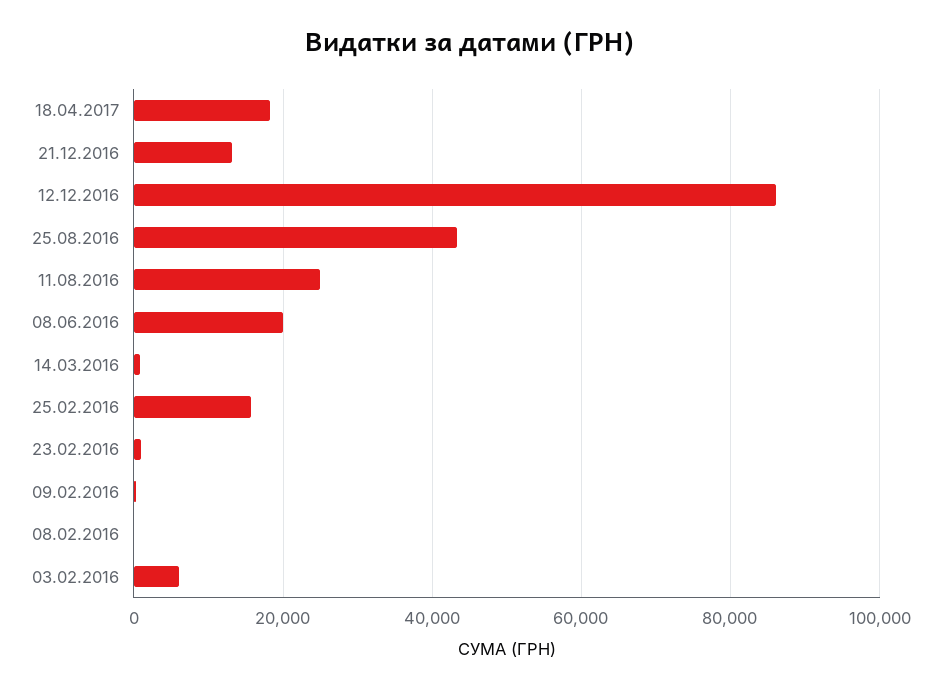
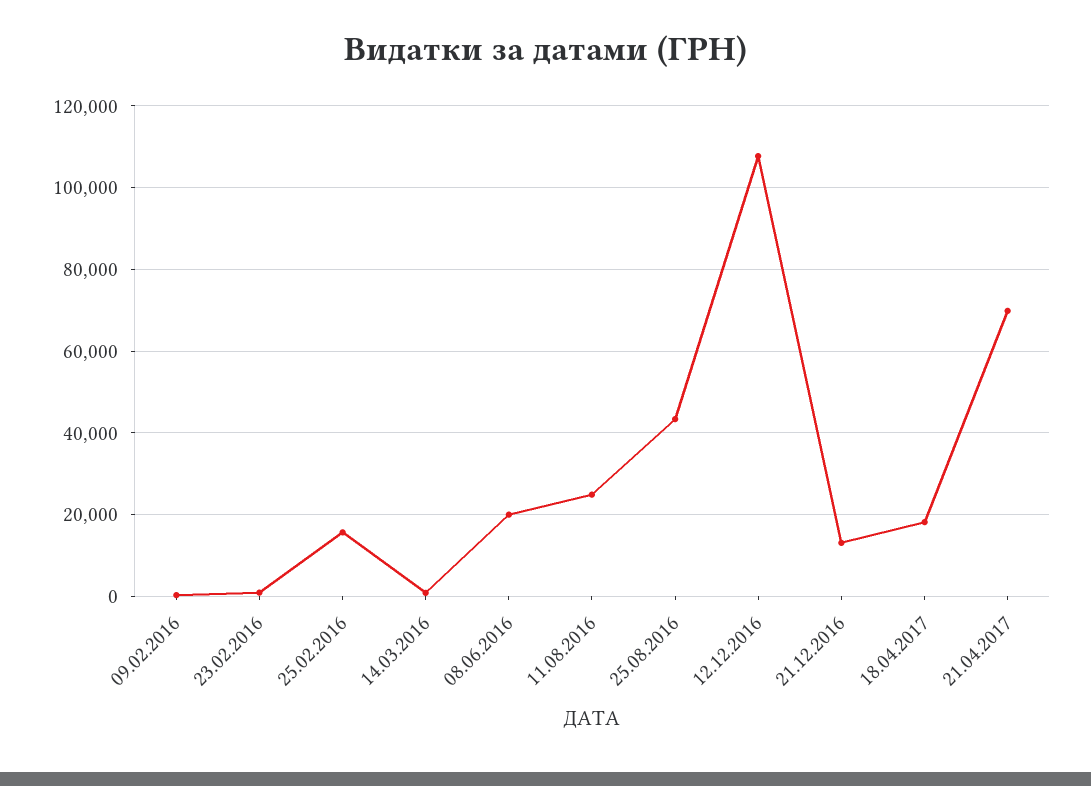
12.12.2016: 86000 -> 108000
08.02.2016: 0 -> none
03.02.2016: 6000 -> none
21.04.2017: none -> 70000

